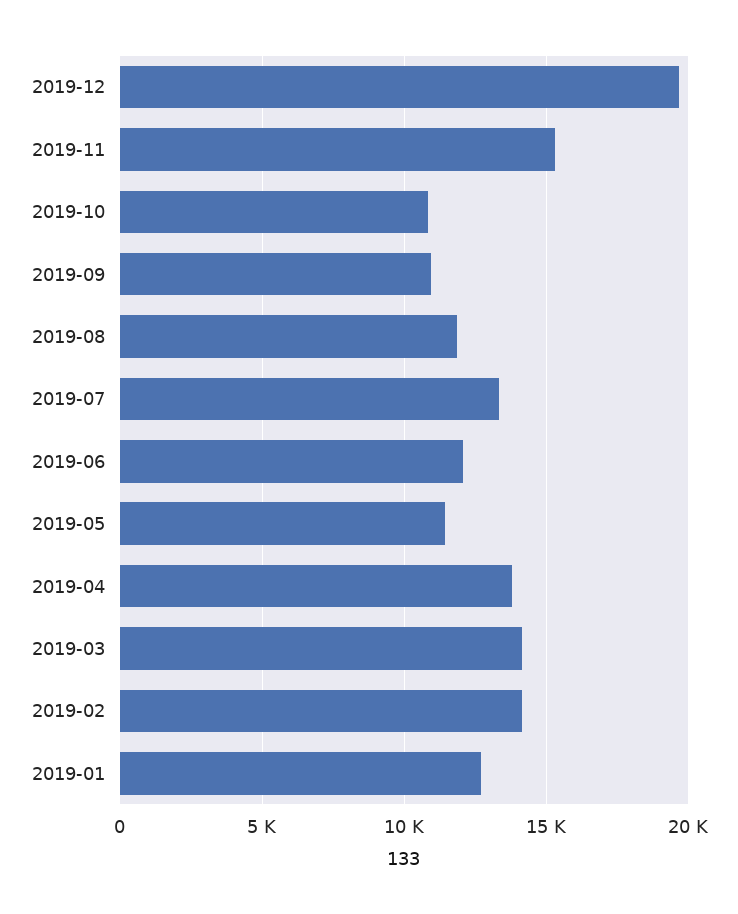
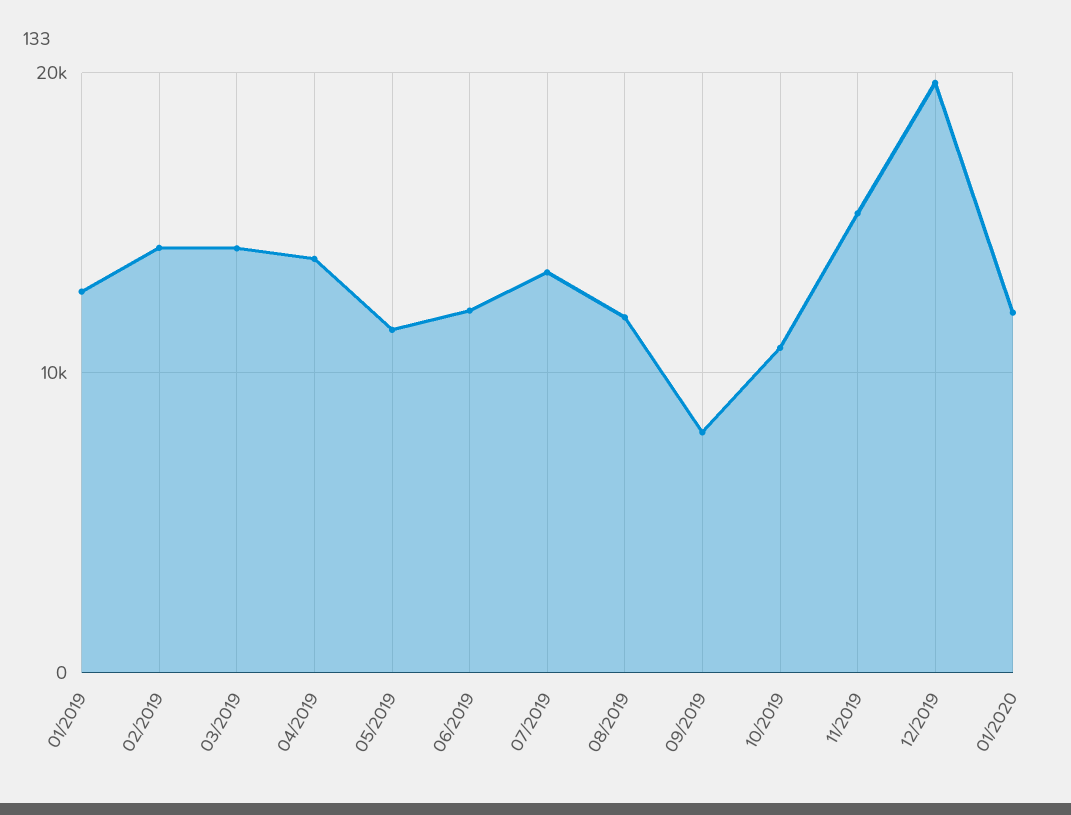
2019-09: 11000 -> 8000
01/2020: none -> 12000

